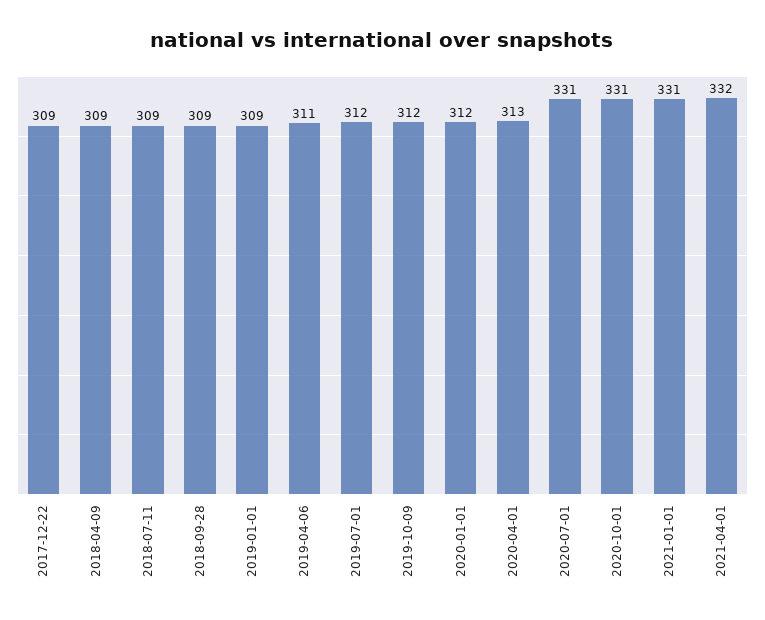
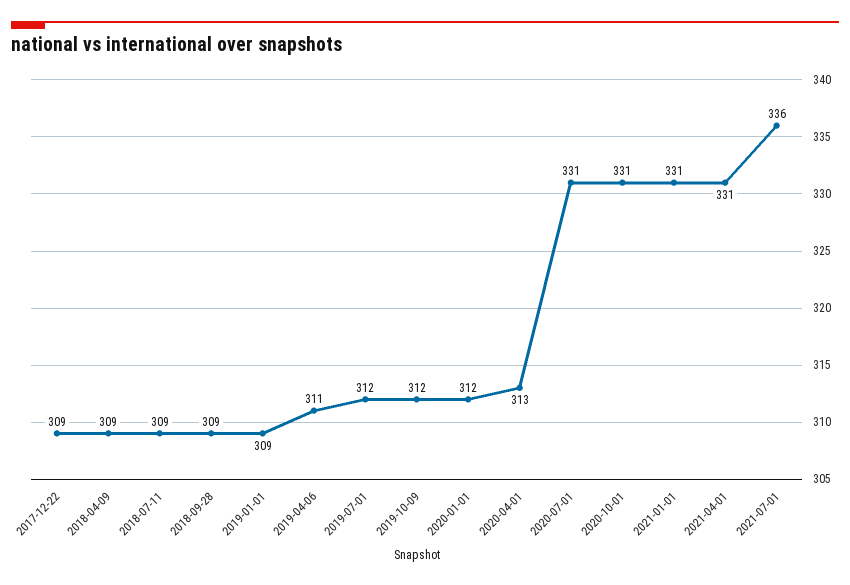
2021-04-01: 332 -> 331
2021-07-01: none -> 336

